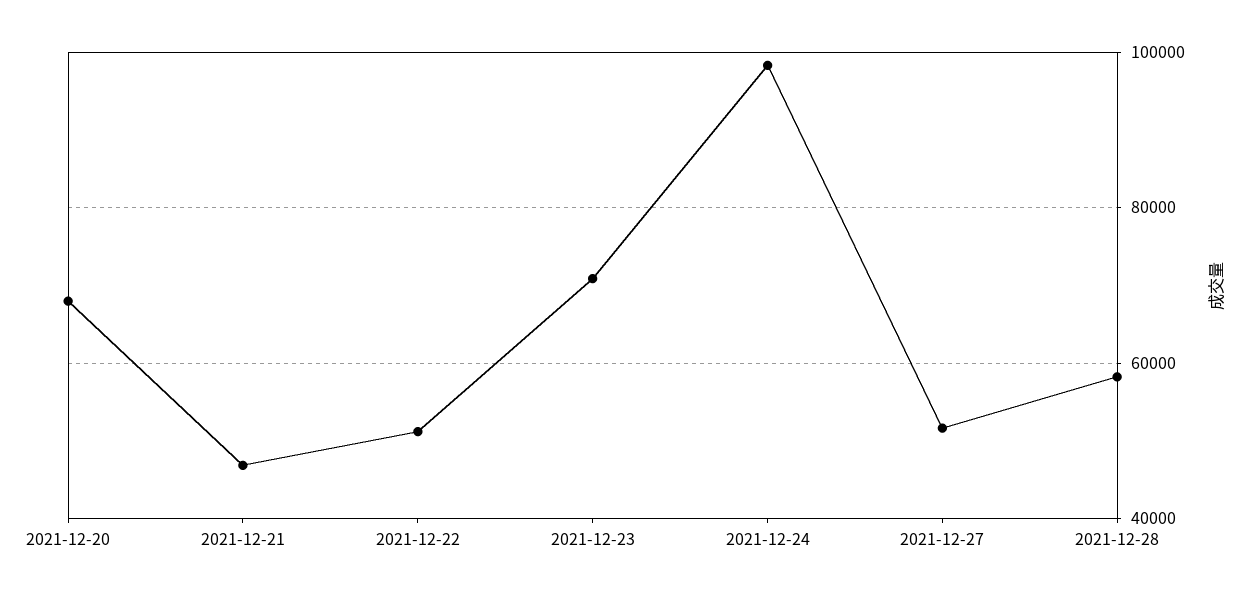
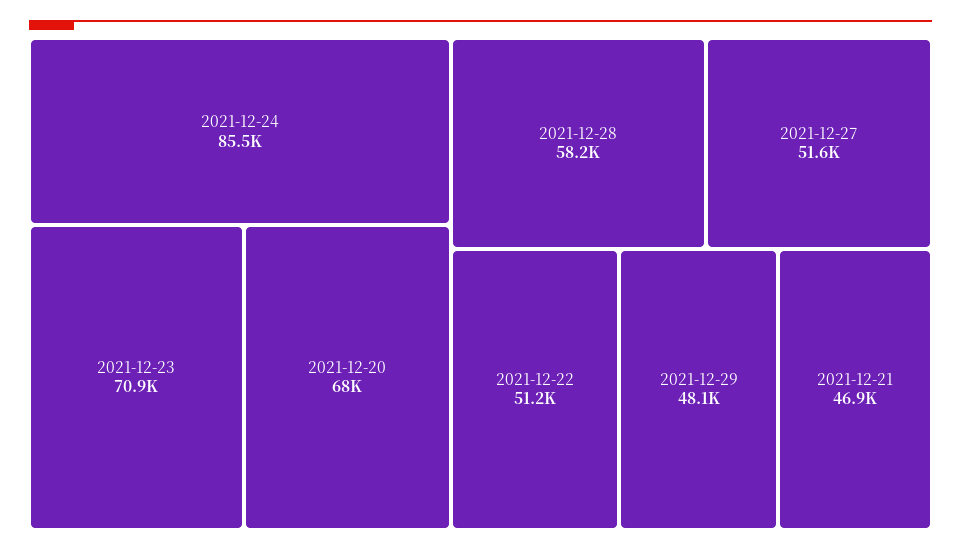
2021-12-24: 98000 -> 85500
2021-12-29: none -> 48100

